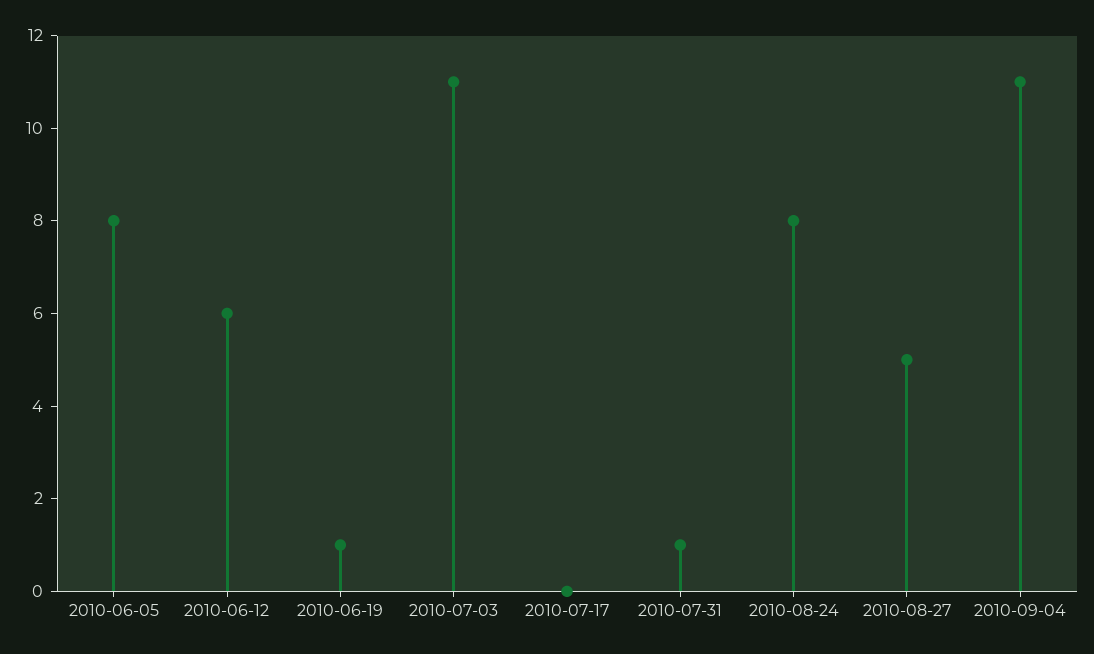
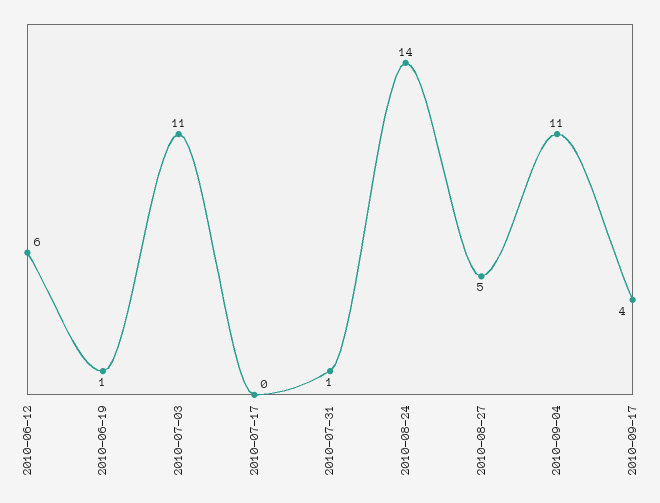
2010-06-05: 8 -> none
2010-08-24: 8 -> 14
2010-09-17: none -> 4

